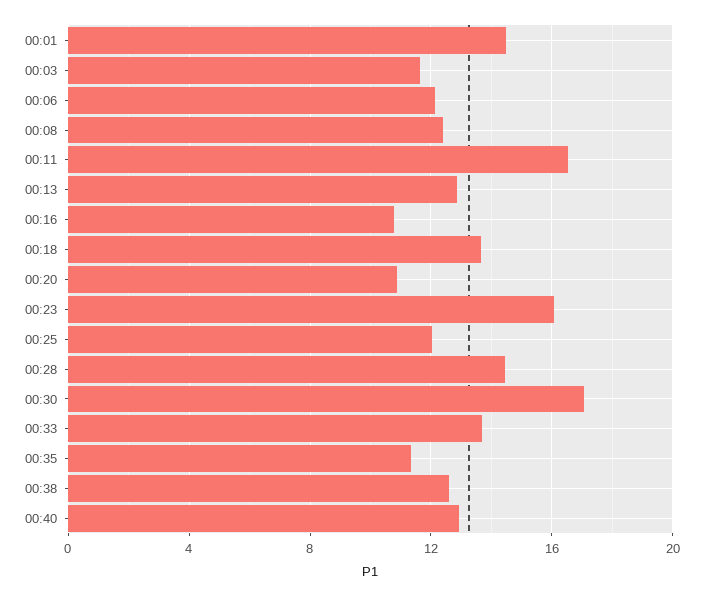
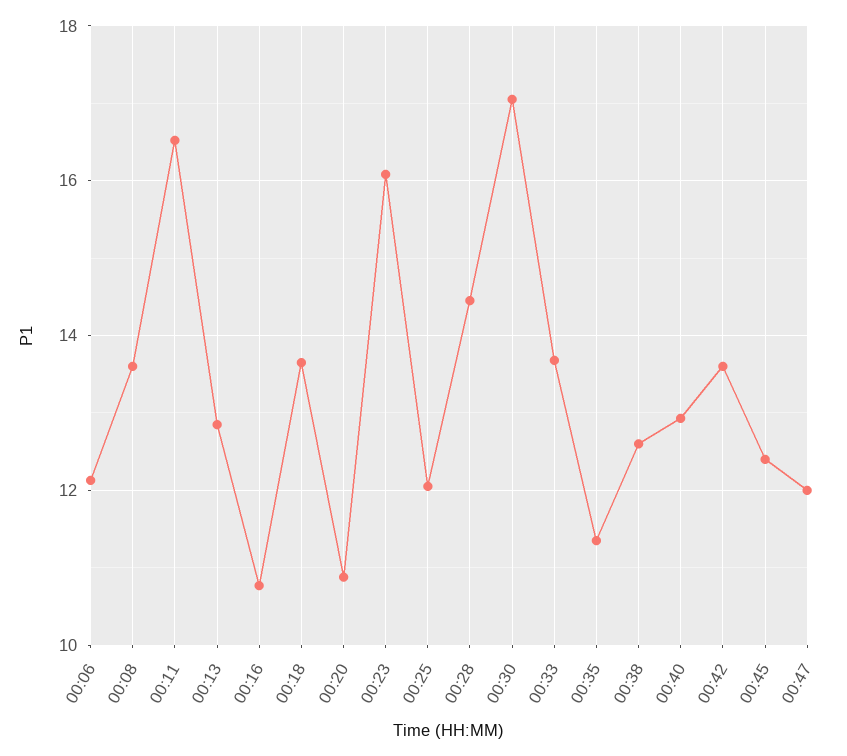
00:01: 14.5 -> none
00:03: 11.5 -> none
00:08: 12.5 -> 13.6
00:42: none -> 13.6
00:45: none -> 12.4
00:47: none -> 12

